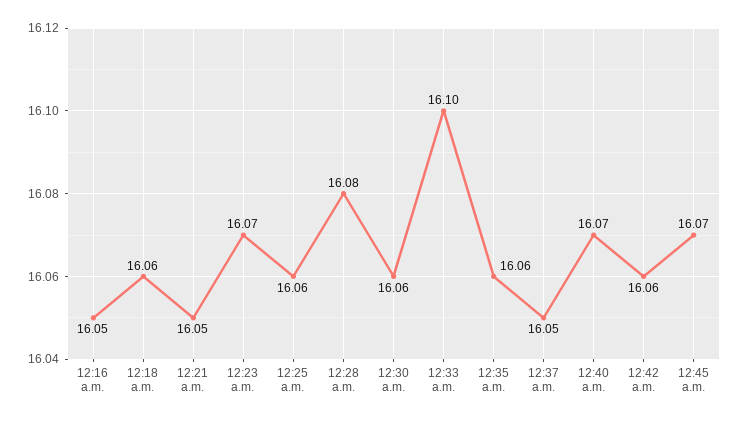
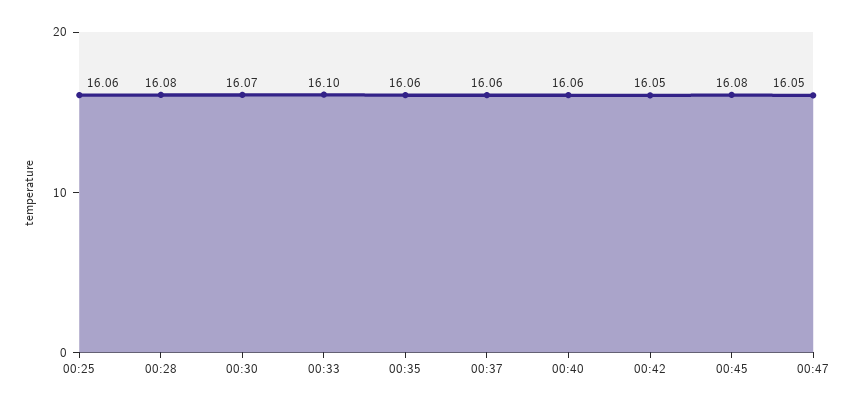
12:16 a.m.: 16.05 -> none
12:18 a.m.: 16.06 -> none
12:21 a.m.: 16.05 -> none
12:23 a.m.: 16.07 -> none
12:30 a.m.: 16.06 -> 16.07
12:37 a.m.: 16.05 -> 16.06
12:40 a.m.: 16.07 -> 16.06
12:42 a.m.: 16.06 -> 16.05
12:45 a.m.: 16.07 -> 16.08
00:47: none -> 16.05

